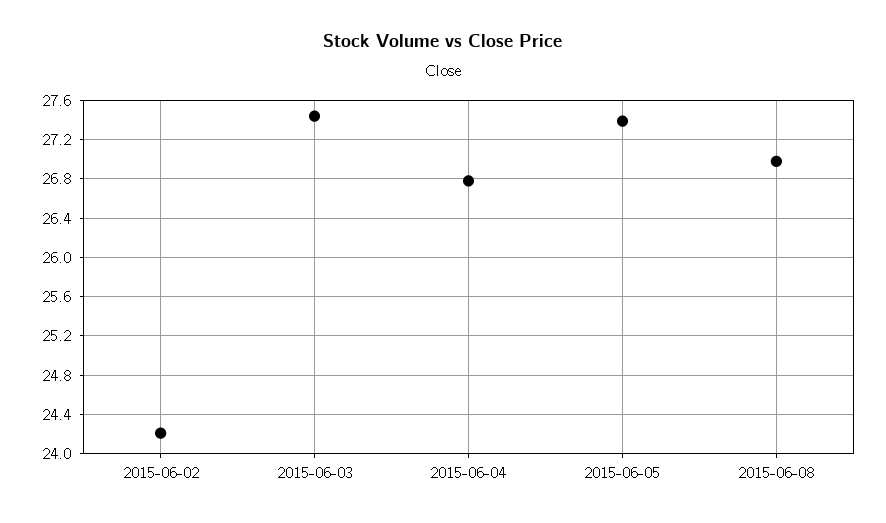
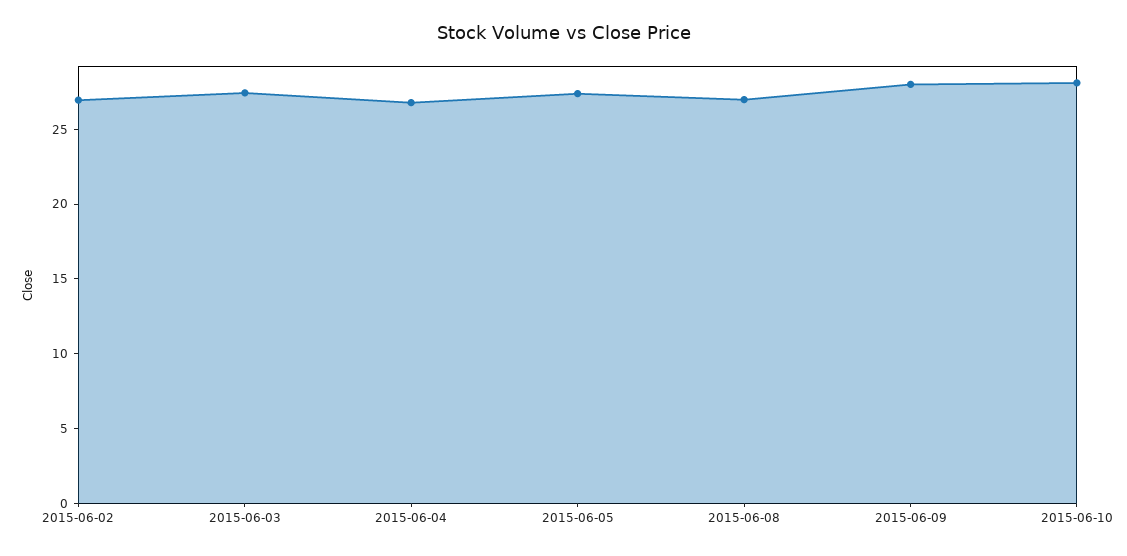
2015-06-02: 24.2 -> 27
2015-06-09: none -> 28
2015-06-10: none -> 28

